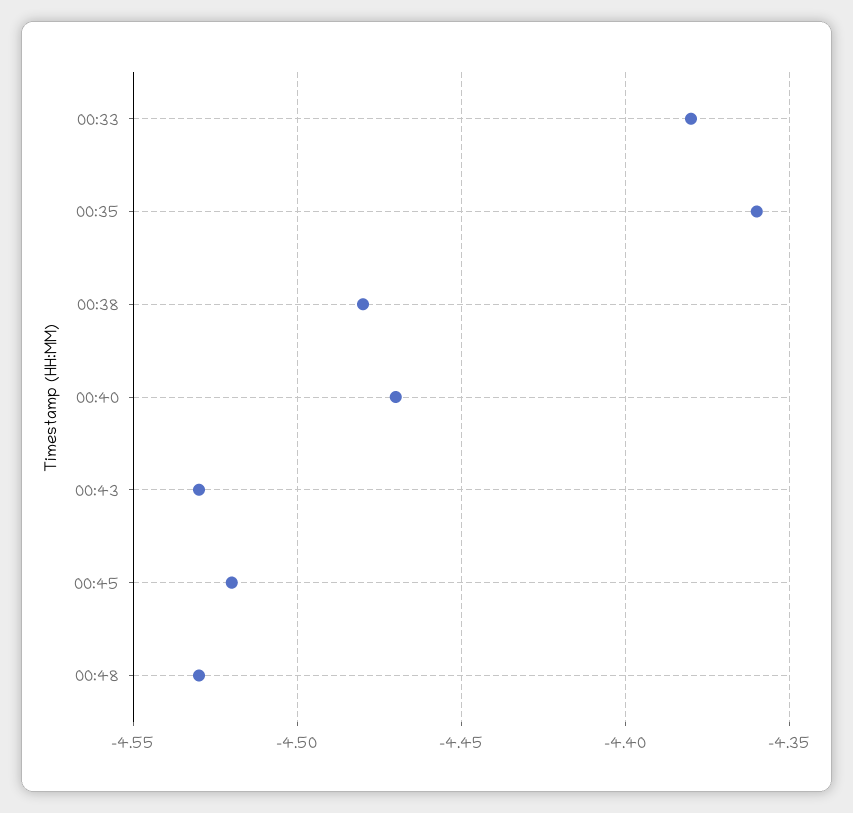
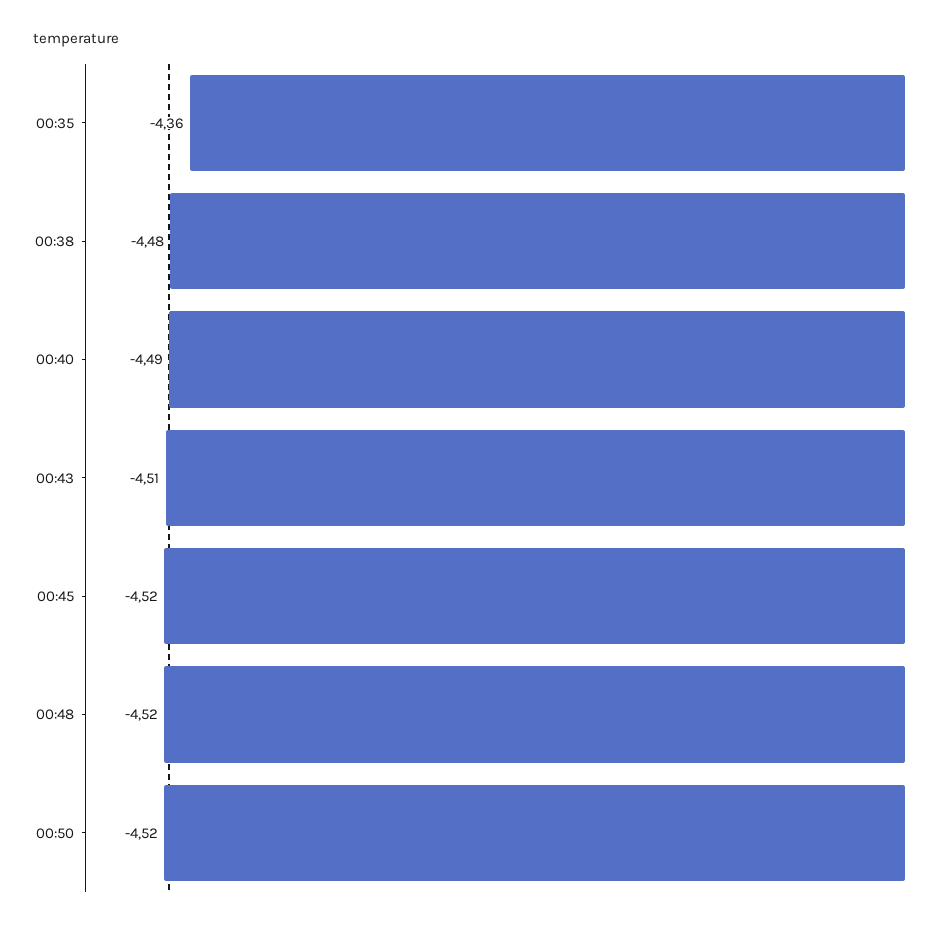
00:33: -4.38 -> none
00:40: -4.47 -> -4.49
00:43: -4.53 -> -4.51
00:48: -4.53 -> -4.52
00:50: none -> -4.52

